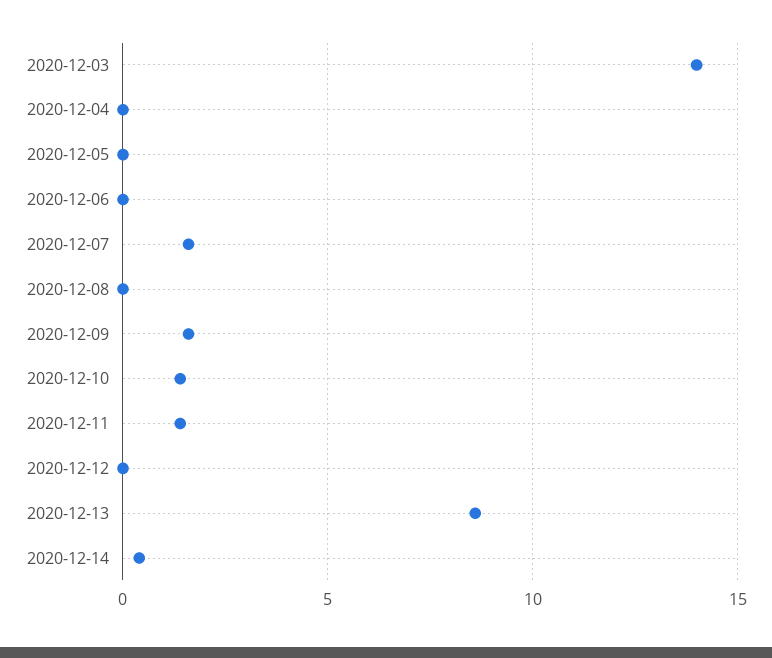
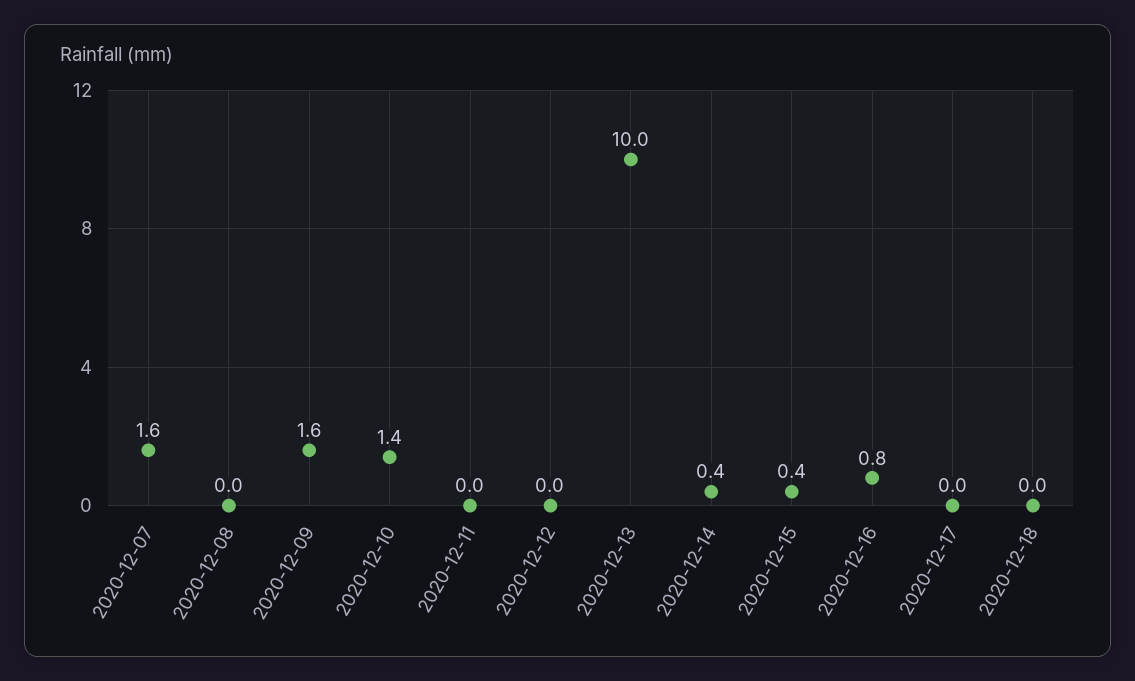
2020-12-03: 14 -> none
2020-12-04: 0 -> none
2020-12-05: 0 -> none
2020-12-06: 0 -> none
2020-12-11: 1.5 -> 0
2020-12-13: 8.5 -> 10
2020-12-15: none -> 0.4
2020-12-16: none -> 0.8
2020-12-17: none -> 0
2020-12-18: none -> 0

